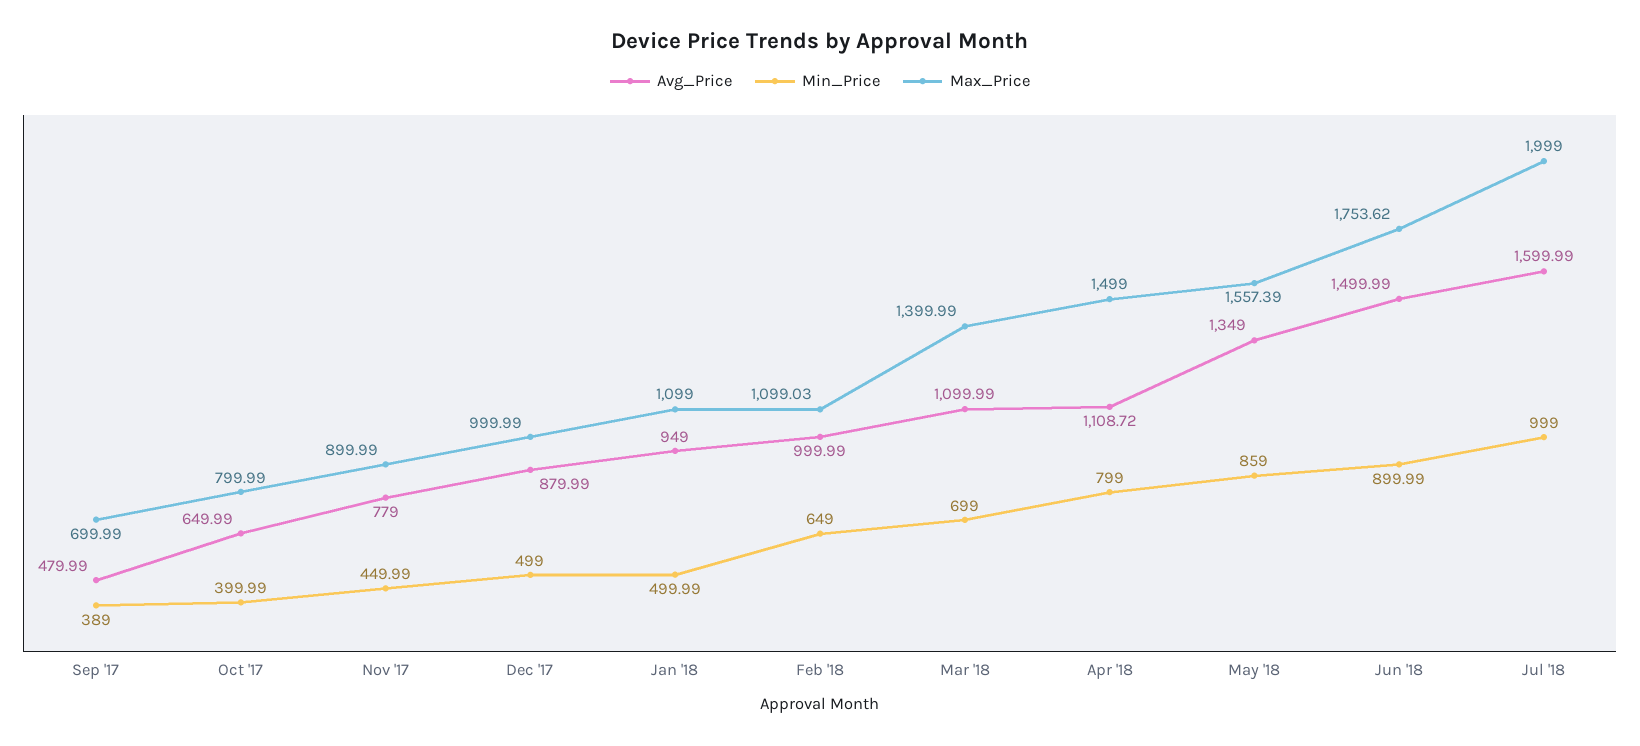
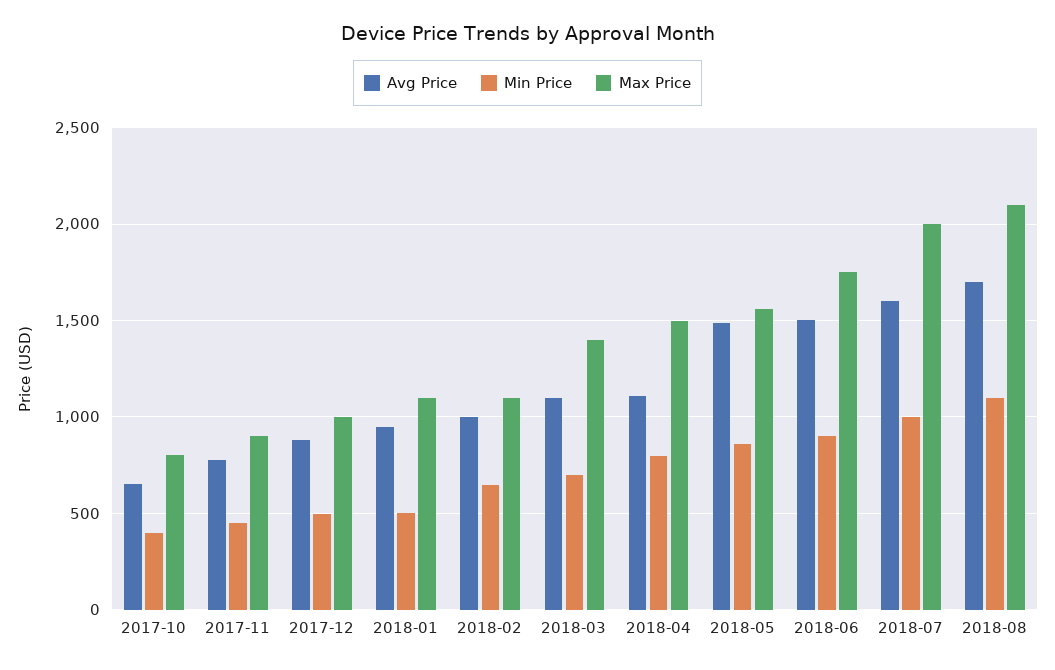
Avg_Price, Sep '17: 479.99 -> none
Min_Price, Sep '17: 389 -> none
Max_Price, Sep '17: 699.99 -> none
Avg_Price, May '18: 1349 -> 1500
Avg_Price, 2018-08: none -> 1700
Min_Price, 2018-08: none -> 1100
Max_Price, 2018-08: none -> 2100

